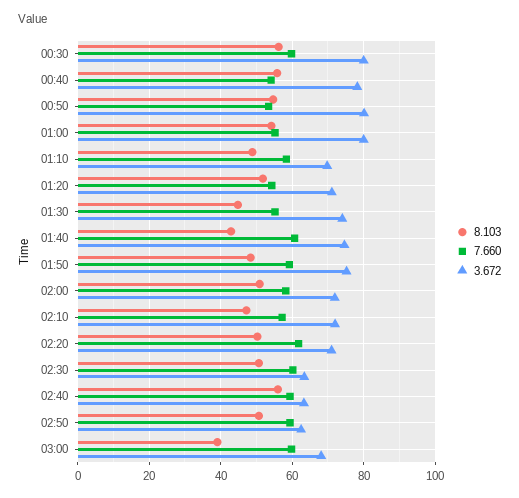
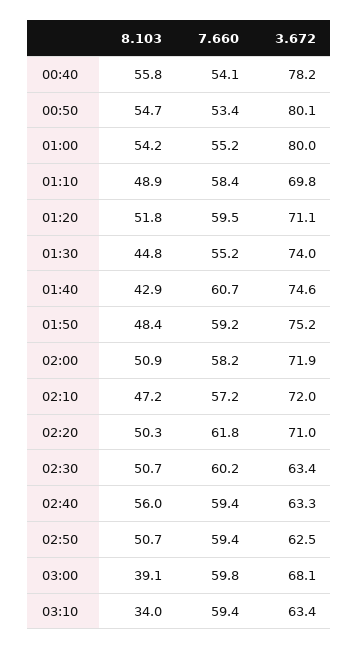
8.103, 00:30: 56 -> none
7.660, 00:30: 60 -> none
3.672, 00:30: 80 -> none
7.660, 01:20: 54 -> 59.5
8.103, 03:10: none -> 34
7.660, 03:10: none -> 59.4
3.672, 03:10: none -> 63.4

